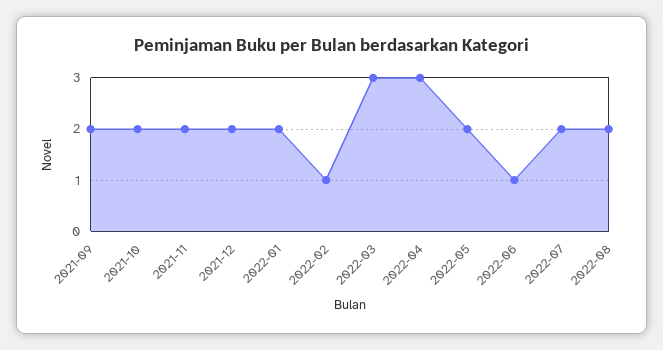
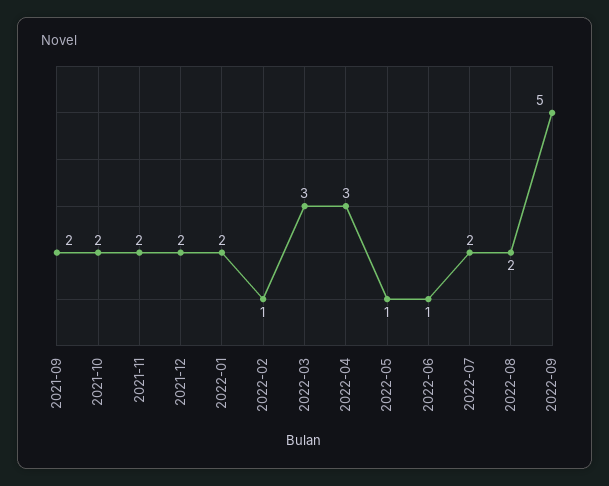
2022-05: 2 -> 1
2022-09: none -> 5

